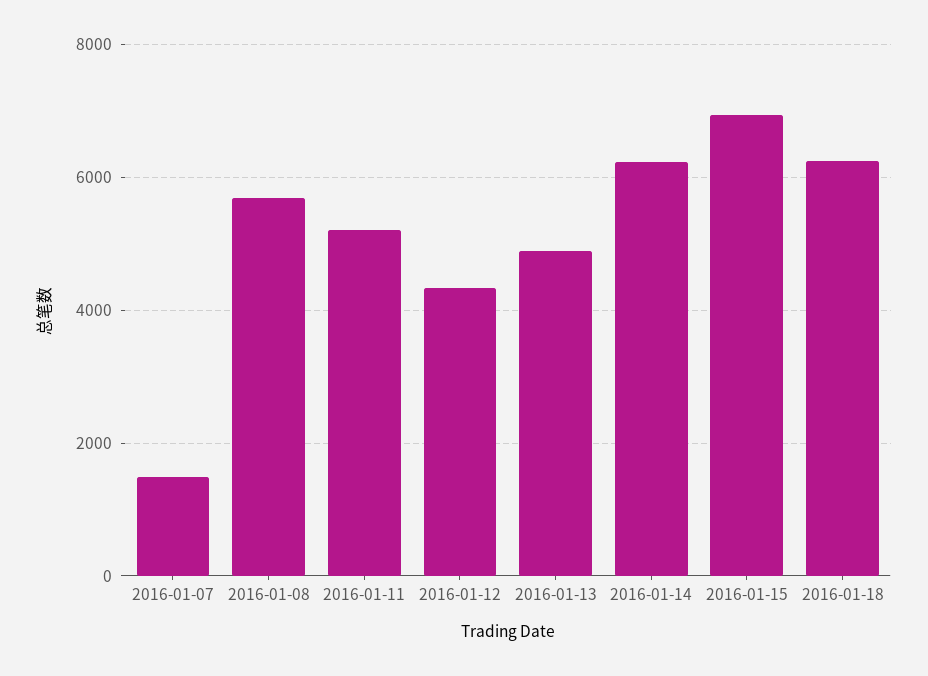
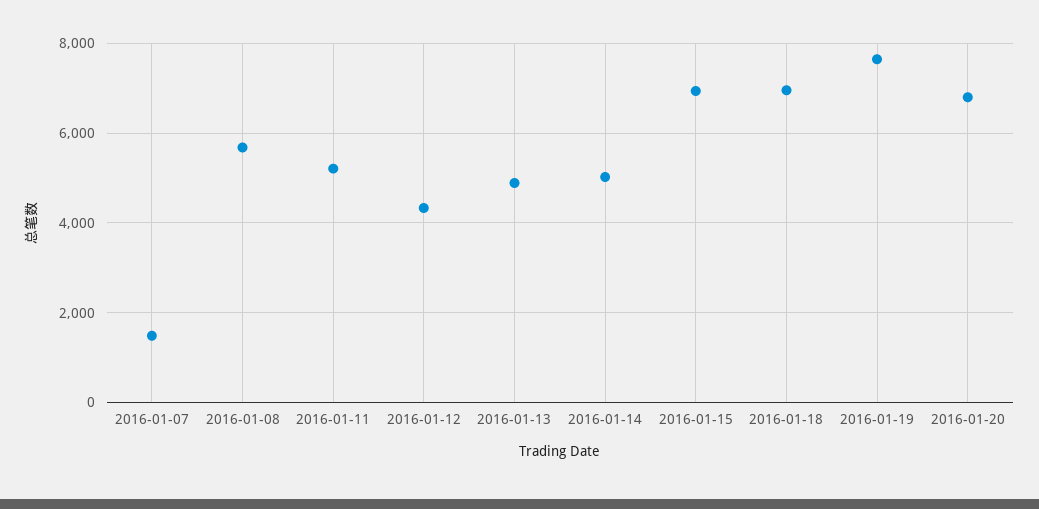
2016-01-14: 6200 -> 5000
2016-01-18: 6200 -> 7000
2016-01-19: none -> 7600
2016-01-20: none -> 6800

